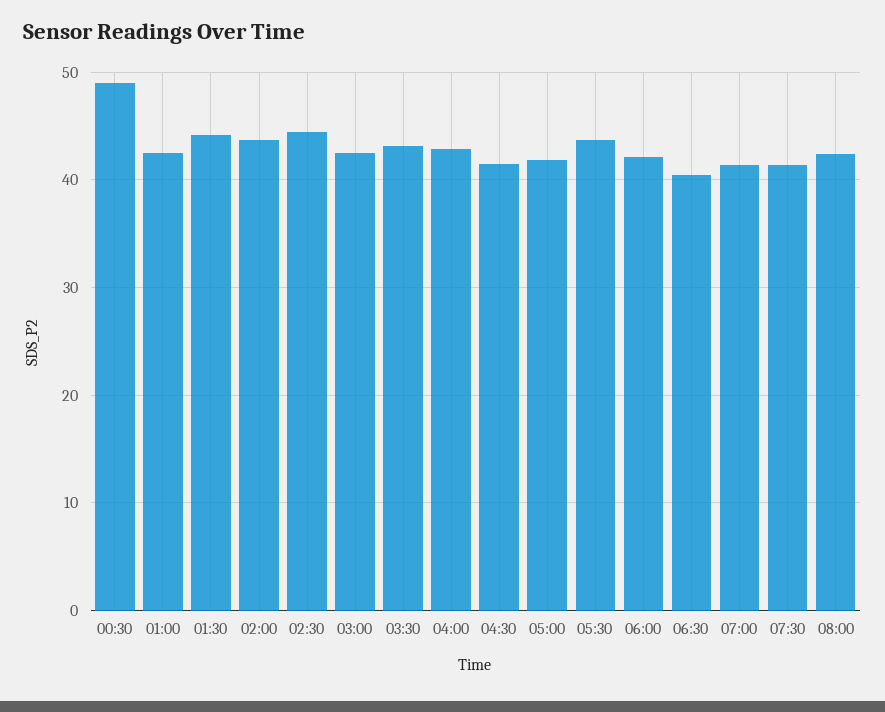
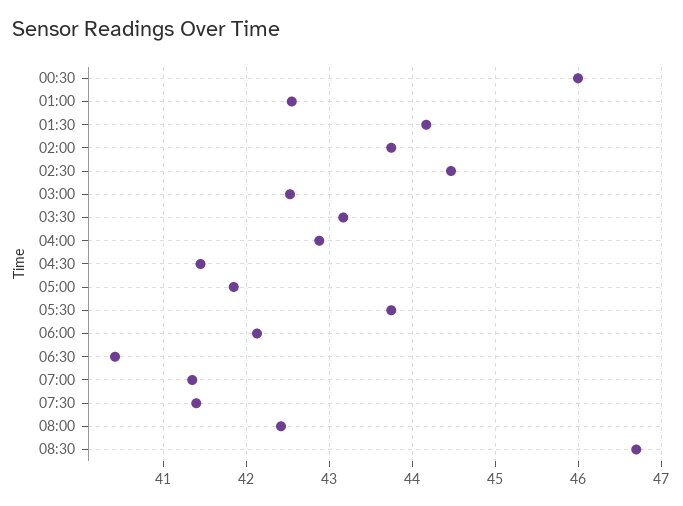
00:30: 49 -> 46
08:30: none -> 46.7

